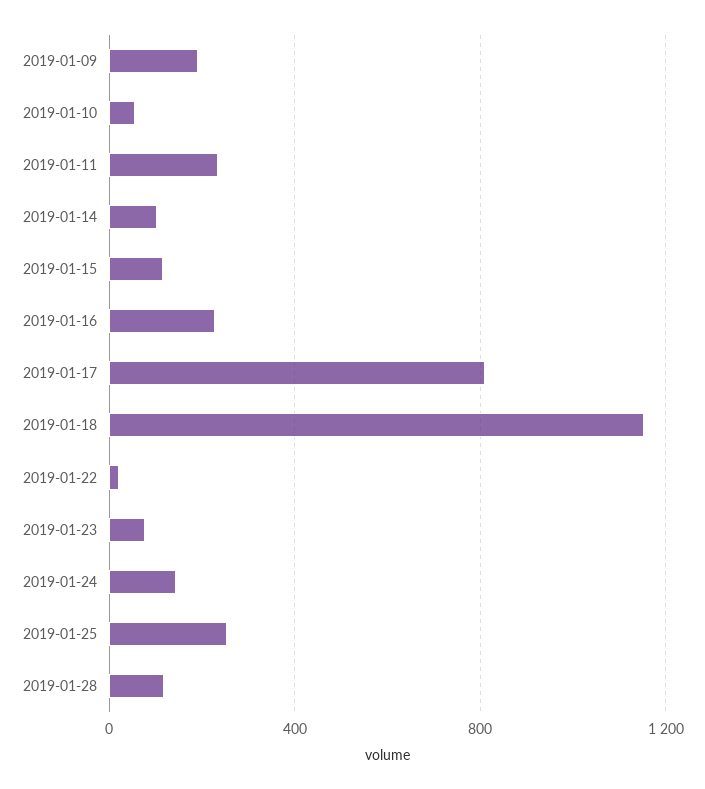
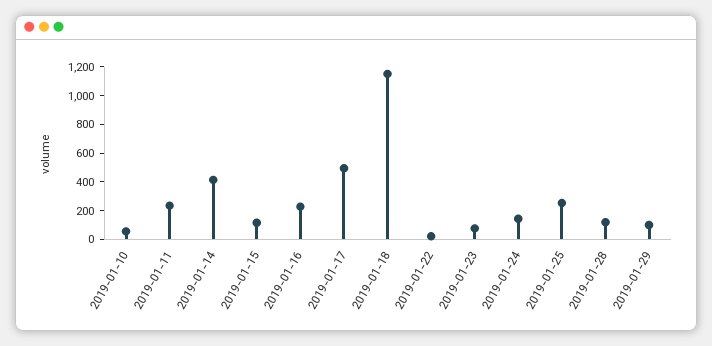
2019-01-09: 200 -> none
2019-01-14: 100 -> 400
2019-01-17: 800 -> 500
2019-01-29: none -> 100

